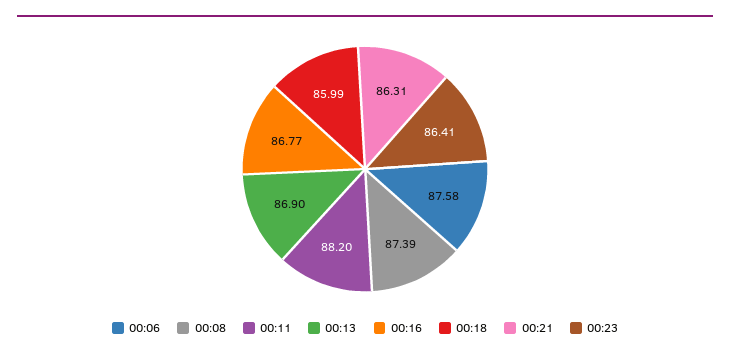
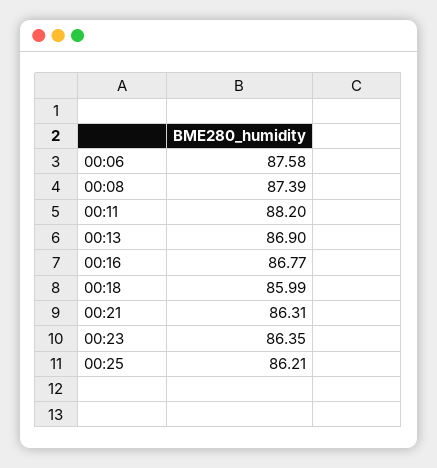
00:23: 86.41 -> 86.35
00:25: none -> 86.21

